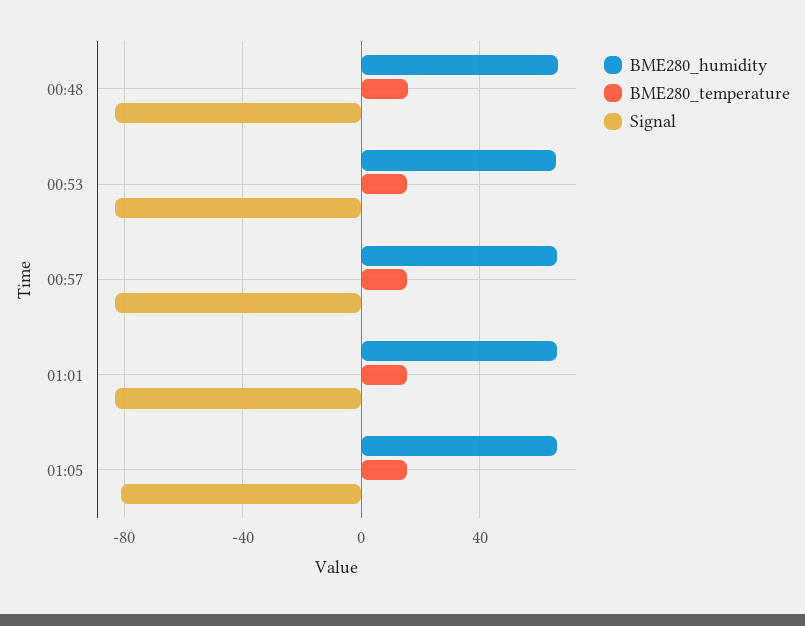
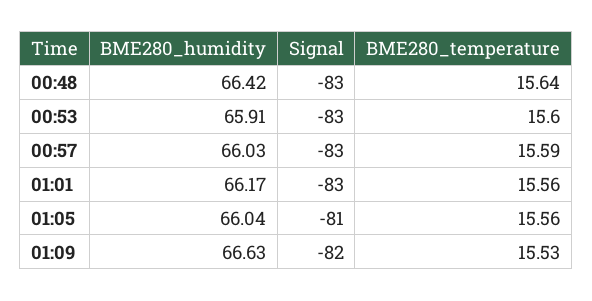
BME280_humidity, 01:09: none -> 66.63
Signal, 01:09: none -> -82
BME280_temperature, 01:09: none -> 15.53

